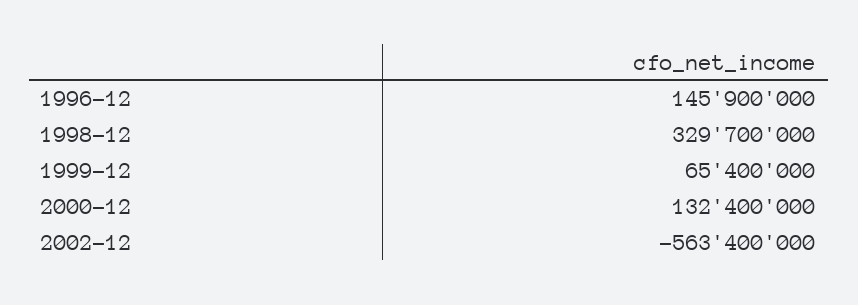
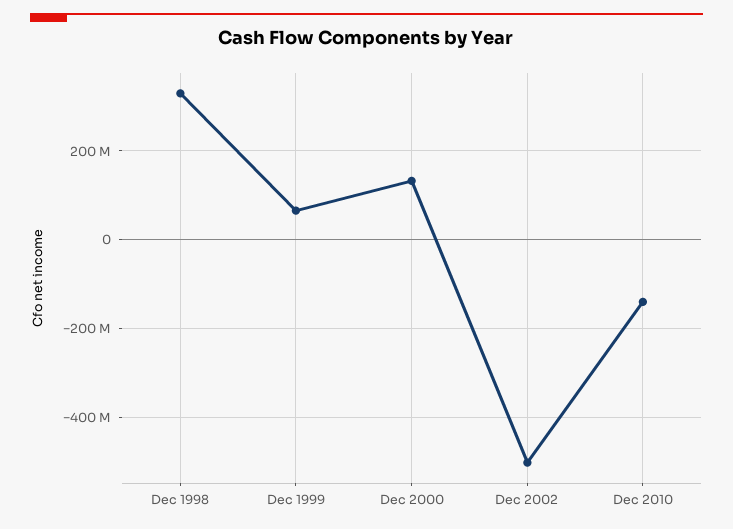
1996-12: 145900000 -> none
2002-12: -563400000 -> -500000000
Dec 2010: none -> -140000000

